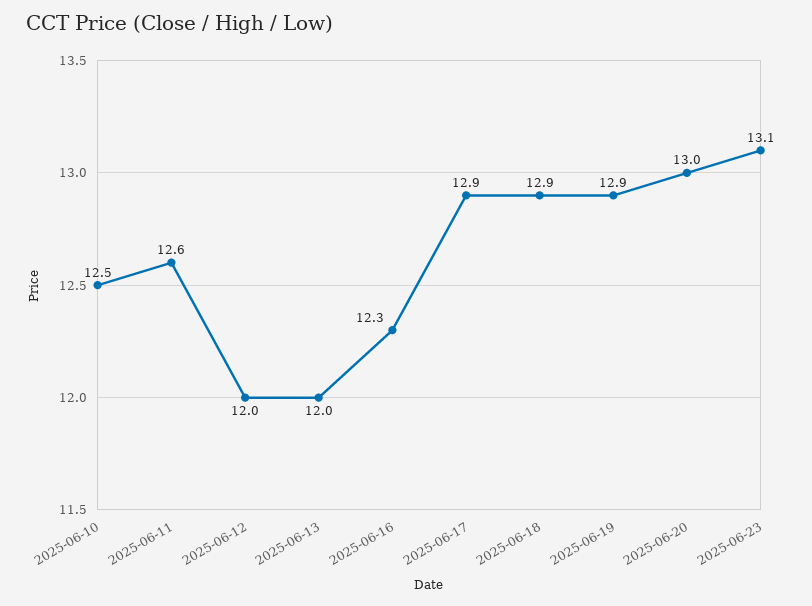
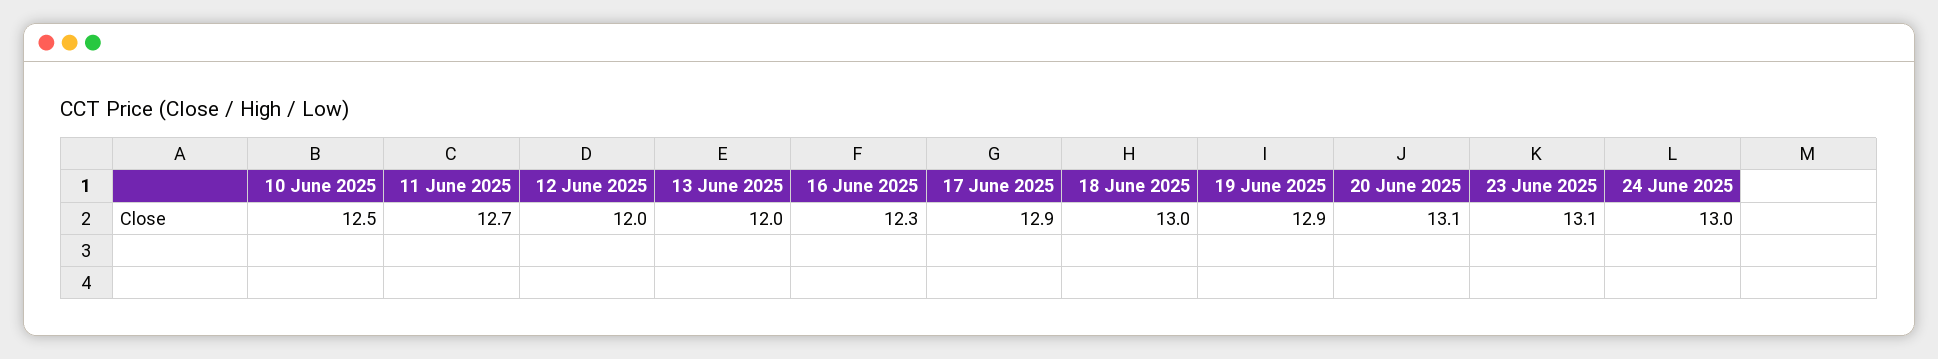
2025-06-11: 12.6 -> 12.7
2025-06-18: 12.9 -> 13
2025-06-20: 13 -> 13.1
24 June 2025: none -> 13

